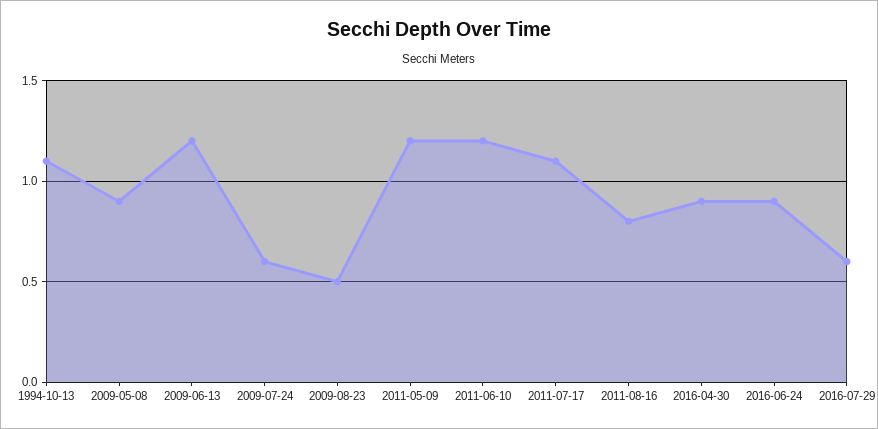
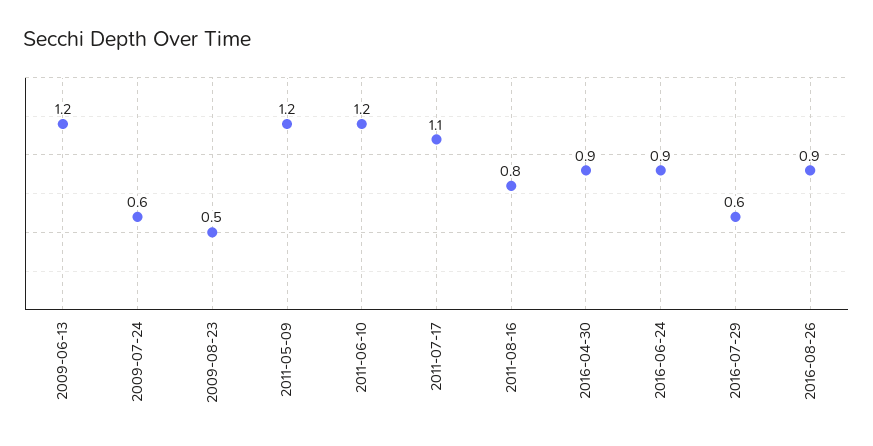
1994-10-13: 1.1 -> none
2009-05-08: 0.9 -> none
2016-08-26: none -> 0.9

